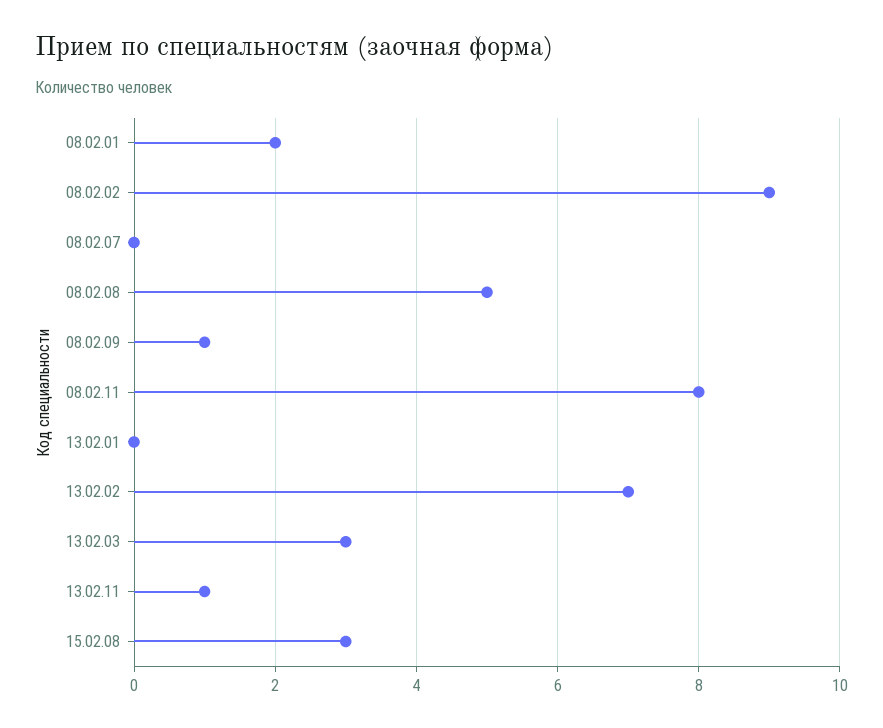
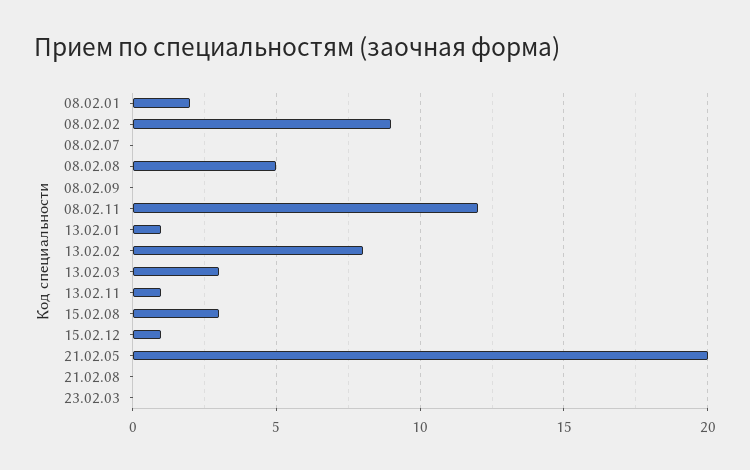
08.02.09: 1 -> 0
08.02.11: 8 -> 12
13.02.01: 0 -> 1
13.02.02: 7 -> 8
15.02.12: none -> 1
21.02.05: none -> 20
21.02.08: none -> 0
23.02.03: none -> 0

